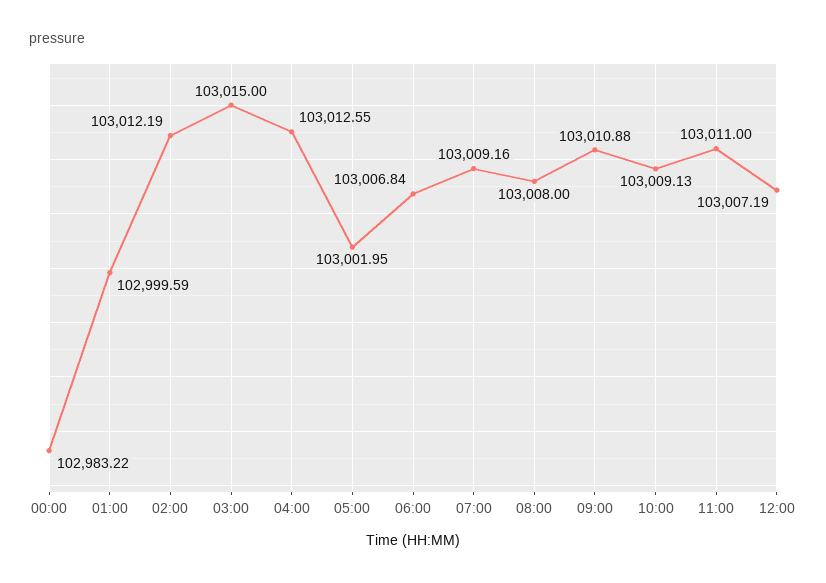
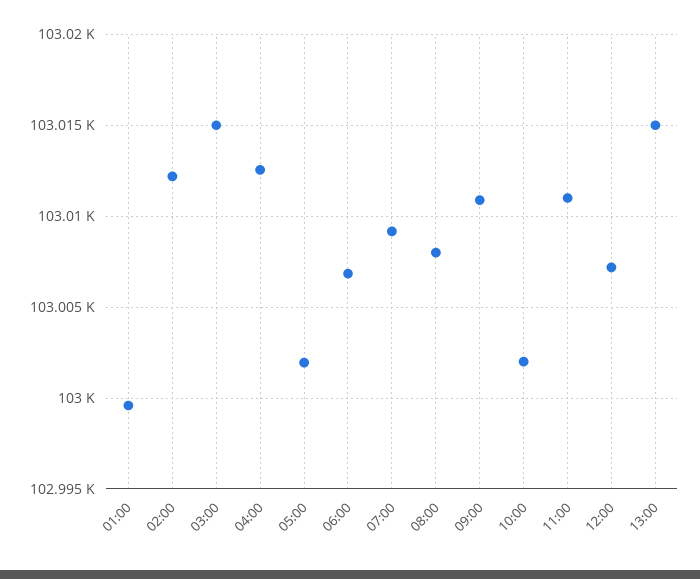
00:00: 102983.22 -> none
10:00: 103009.13 -> 103002
13:00: none -> 103015

